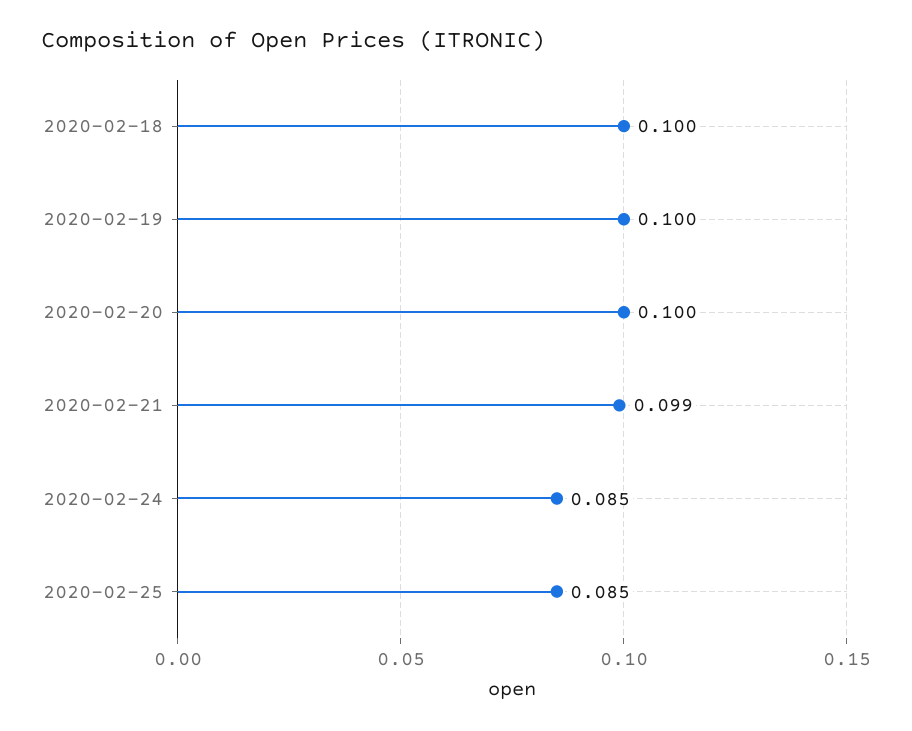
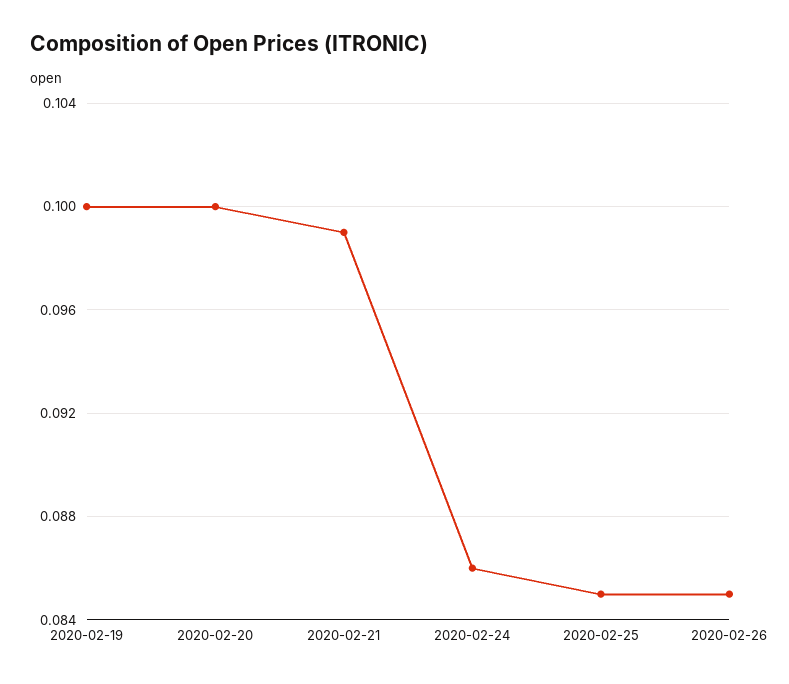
2020-02-18: 0.1 -> none
2020-02-24: 0.085 -> 0.086
2020-02-26: none -> 0.085

